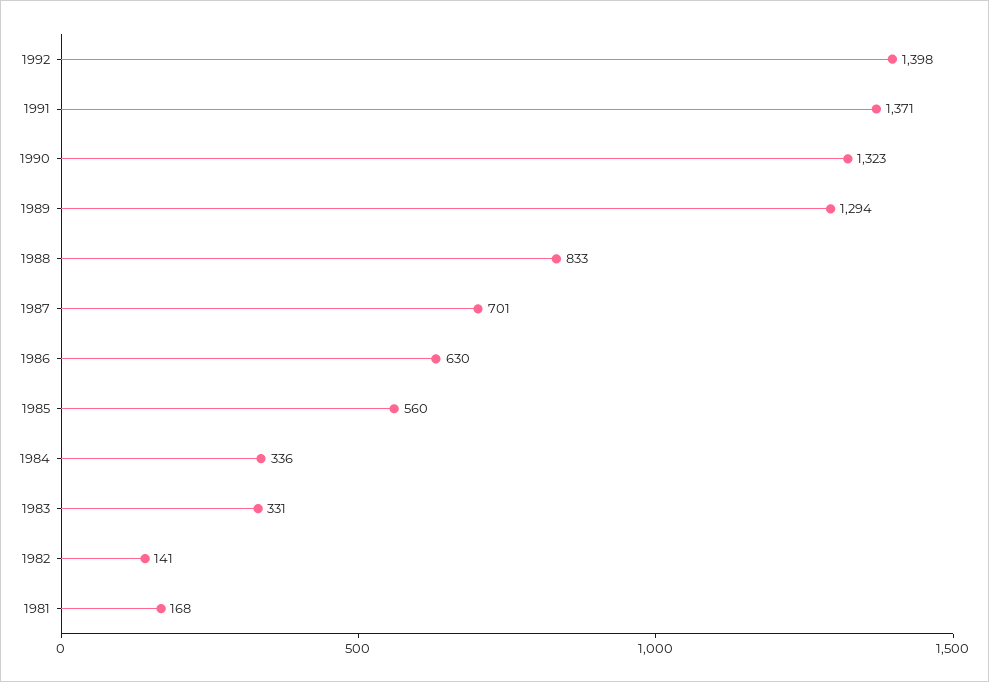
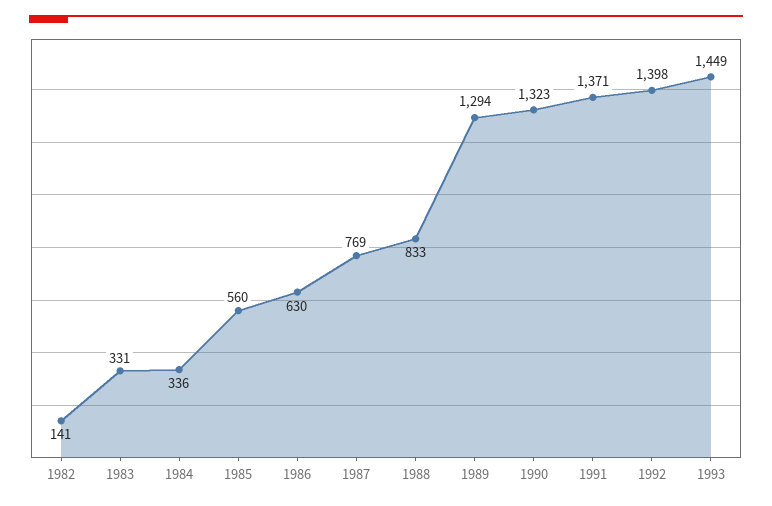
1987: 701 -> 769
1981: 168 -> none
1993: none -> 1449

